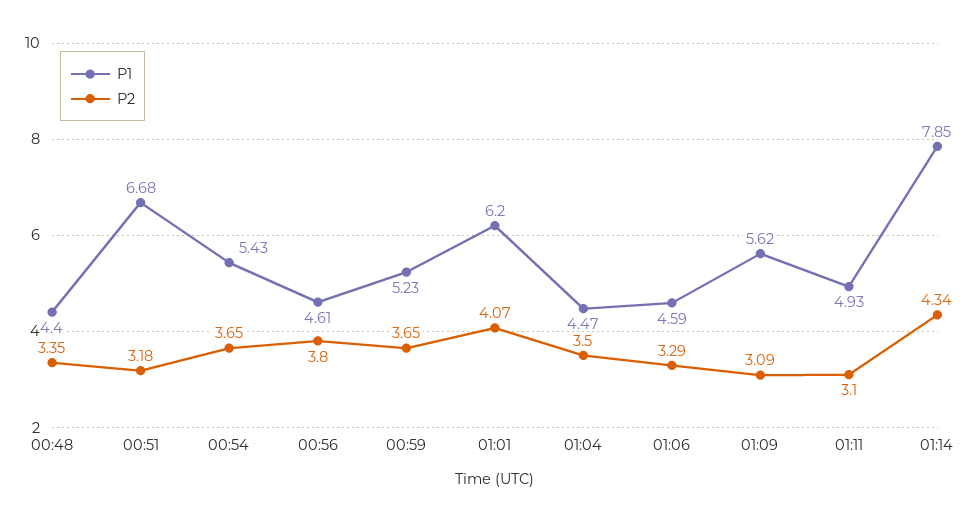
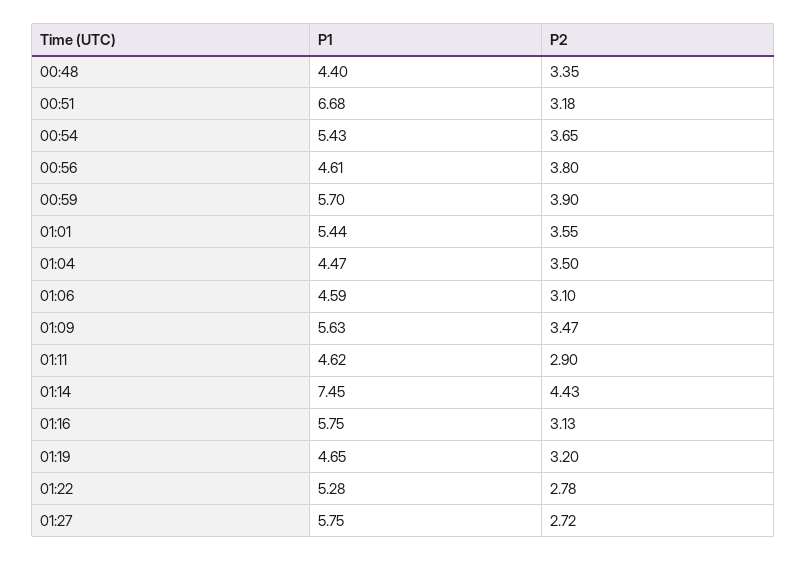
P1, 00:59: 5.23 -> 5.7
P2, 00:59: 3.65 -> 3.9
P1, 01:01: 6.2 -> 5.44
P2, 01:01: 4.07 -> 3.55
P2, 01:06: 3.29 -> 3.1
P1, 01:09: 5.62 -> 5.63
P2, 01:09: 3.09 -> 3.47
P1, 01:11: 4.93 -> 4.62
P2, 01:11: 3.1 -> 2.9
P1, 01:14: 7.85 -> 7.45
P2, 01:14: 4.34 -> 4.43
P1, 01:16: none -> 5.75
P2, 01:16: none -> 3.13
P1, 01:19: none -> 4.65
P2, 01:19: none -> 3.2
P1, 01:22: none -> 5.28
P2, 01:22: none -> 2.78
P1, 01:27: none -> 5.75
P2, 01:27: none -> 2.72

